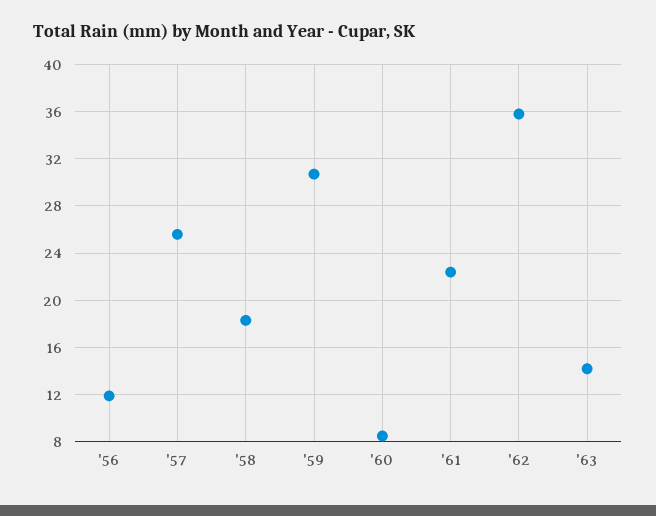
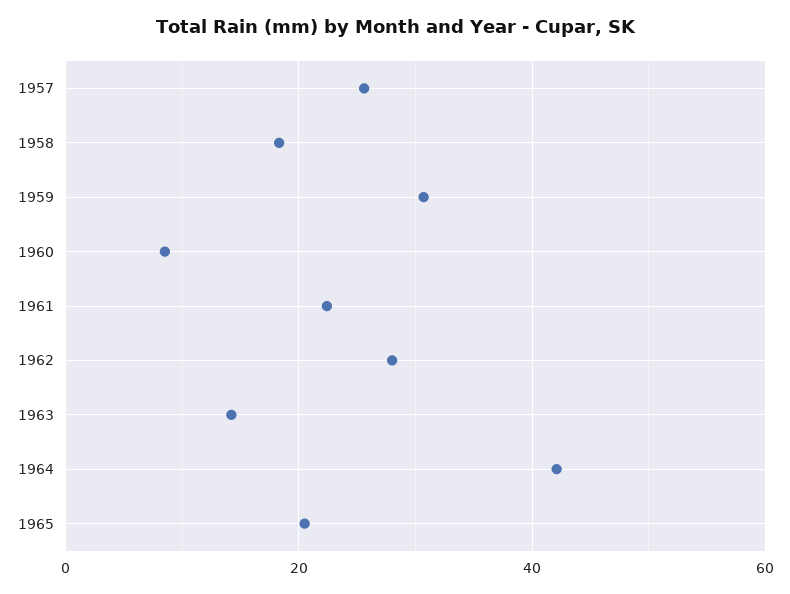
'56: 12 -> none
'62: 36 -> 28
1964: none -> 42
1965: none -> 20

